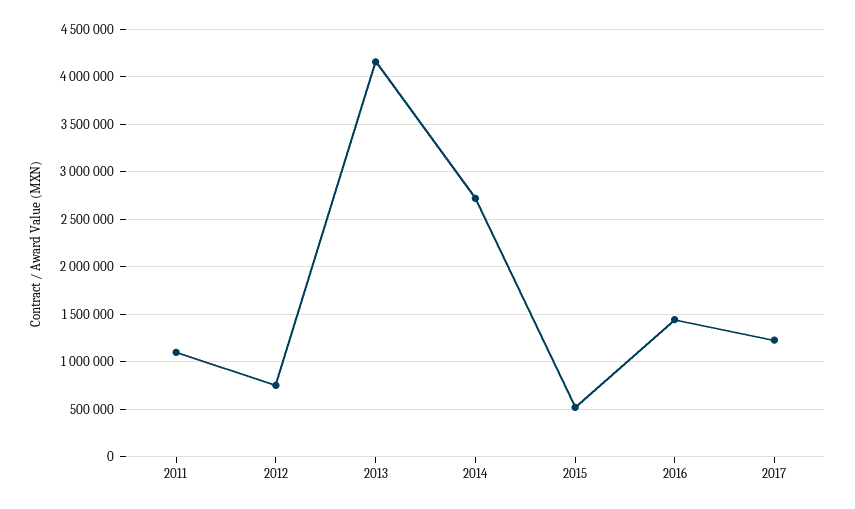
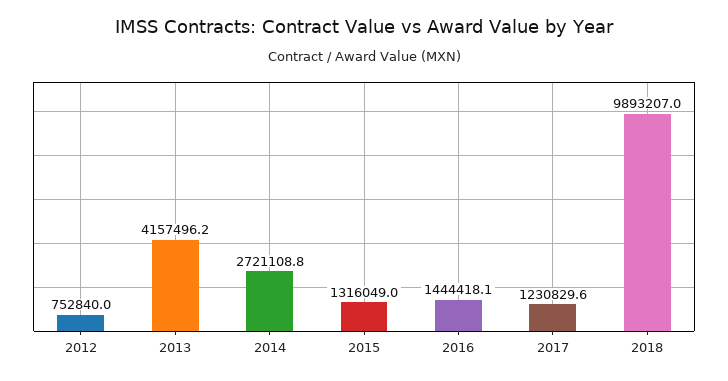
2011: 1100000 -> none
2015: 500000 -> 1316049
2018: none -> 9893207

